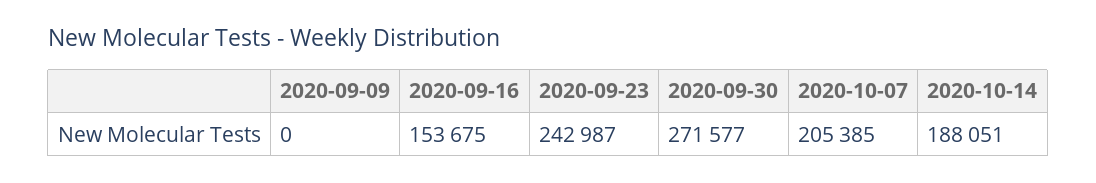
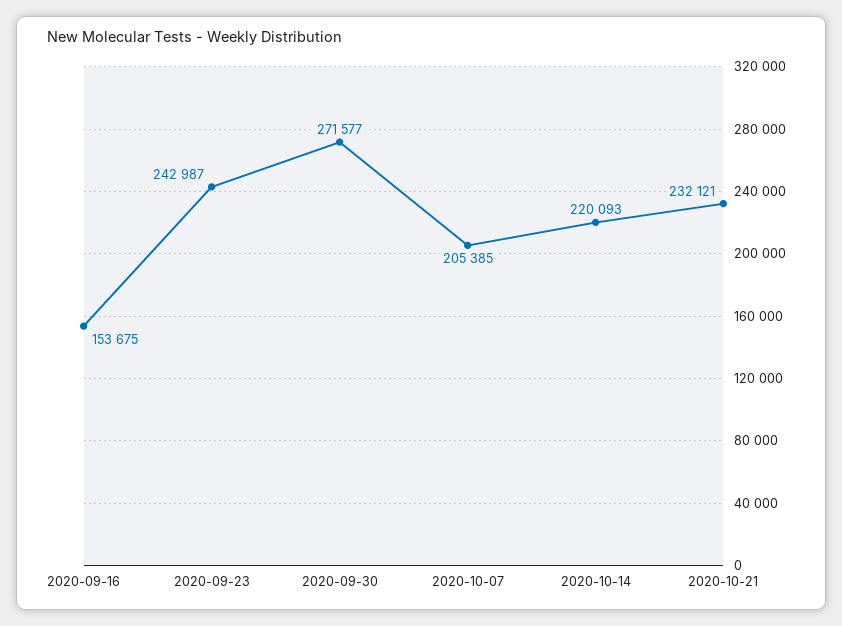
2020-09-09: 0 -> none
2020-10-14: 188051 -> 220093
2020-10-21: none -> 232121

